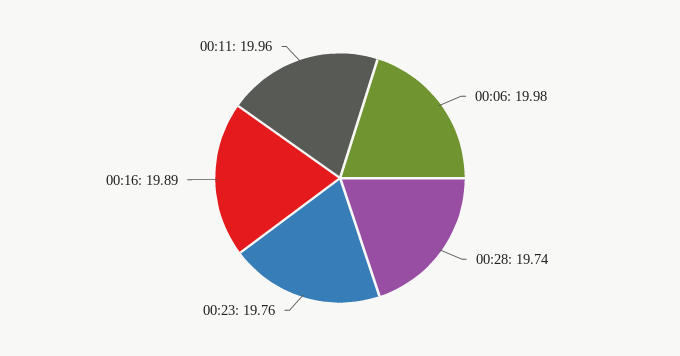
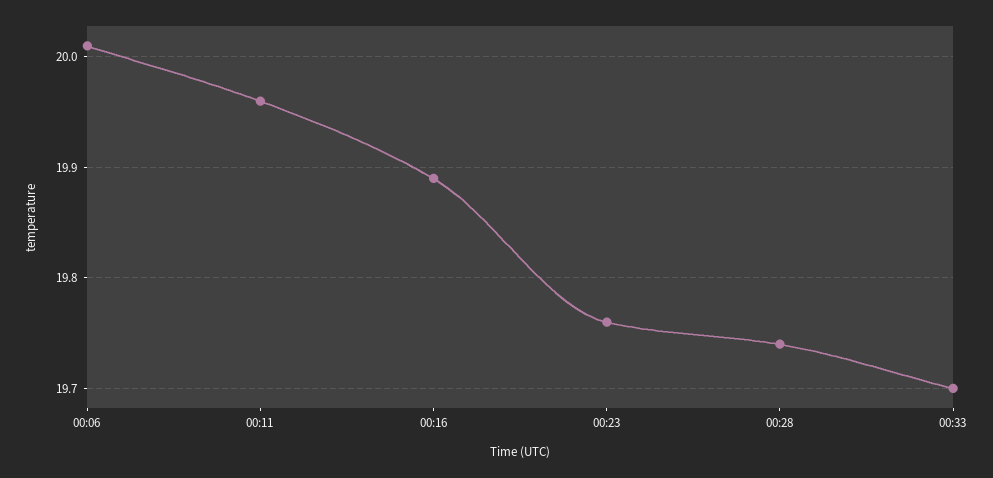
00:06: 19.98 -> 20.01
00:33: none -> 19.7

